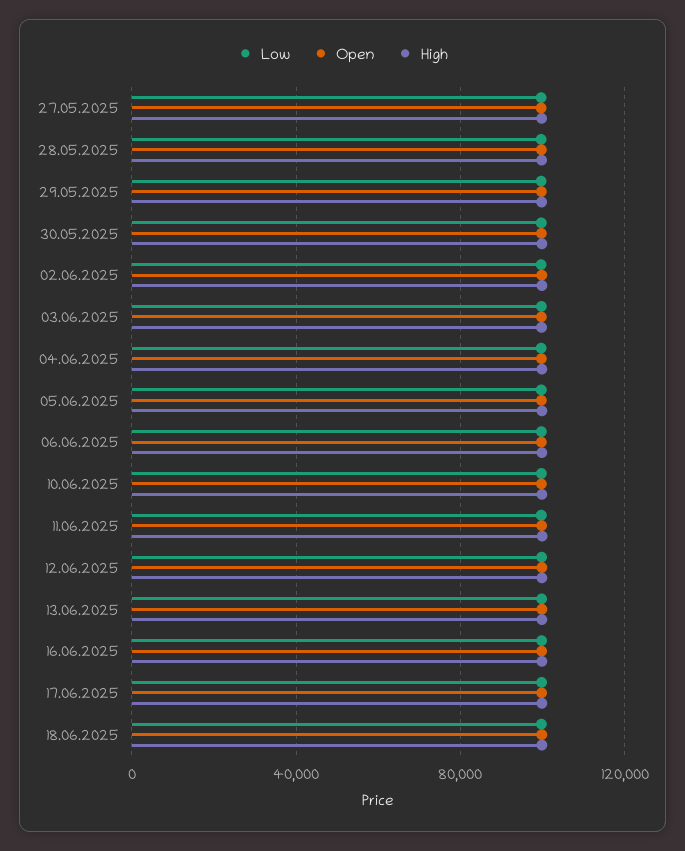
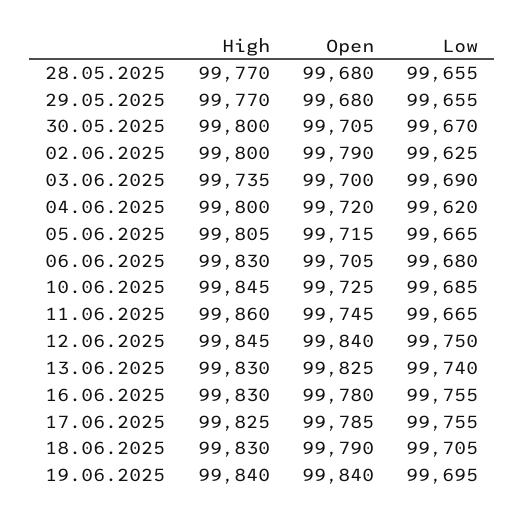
Low, 27.05.2025: 100000 -> none
Open, 27.05.2025: 100000 -> none
High, 27.05.2025: 100000 -> none
High, 19.06.2025: none -> 99840
Open, 19.06.2025: none -> 99840
Low, 19.06.2025: none -> 99695

